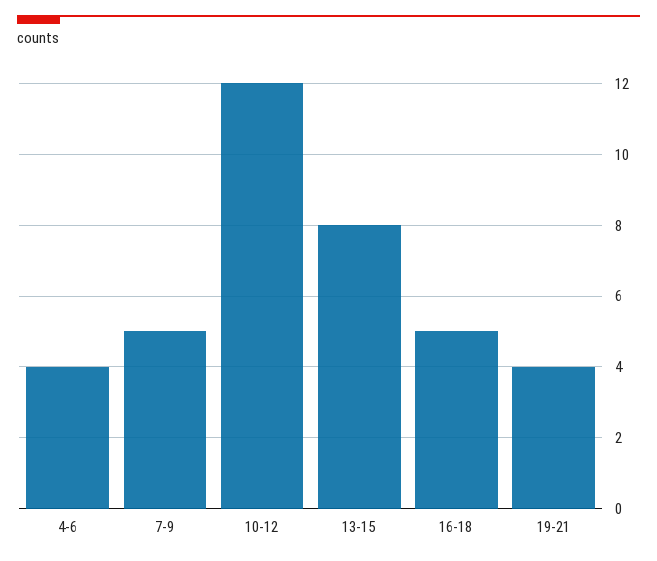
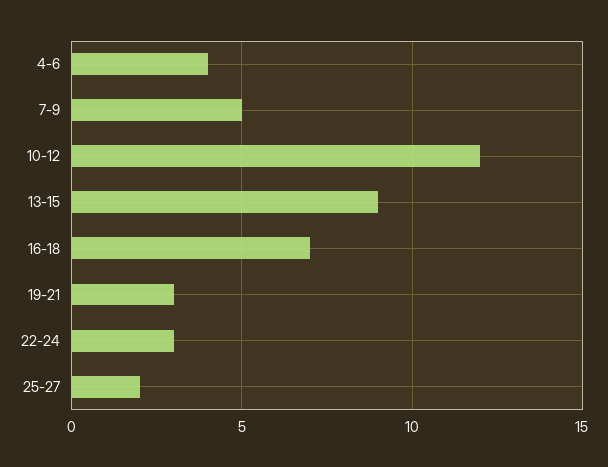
13-15: 8 -> 9
16-18: 5 -> 7
19-21: 4 -> 3
22-24: none -> 3
25-27: none -> 2

